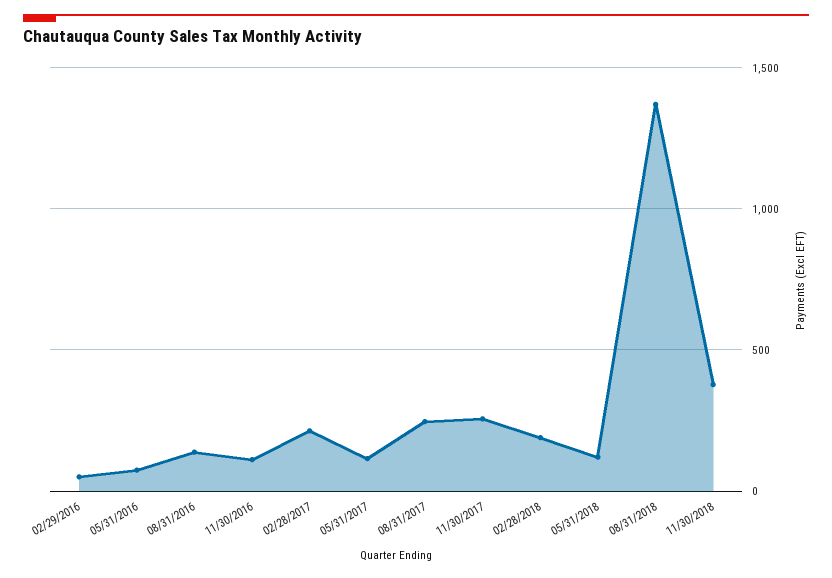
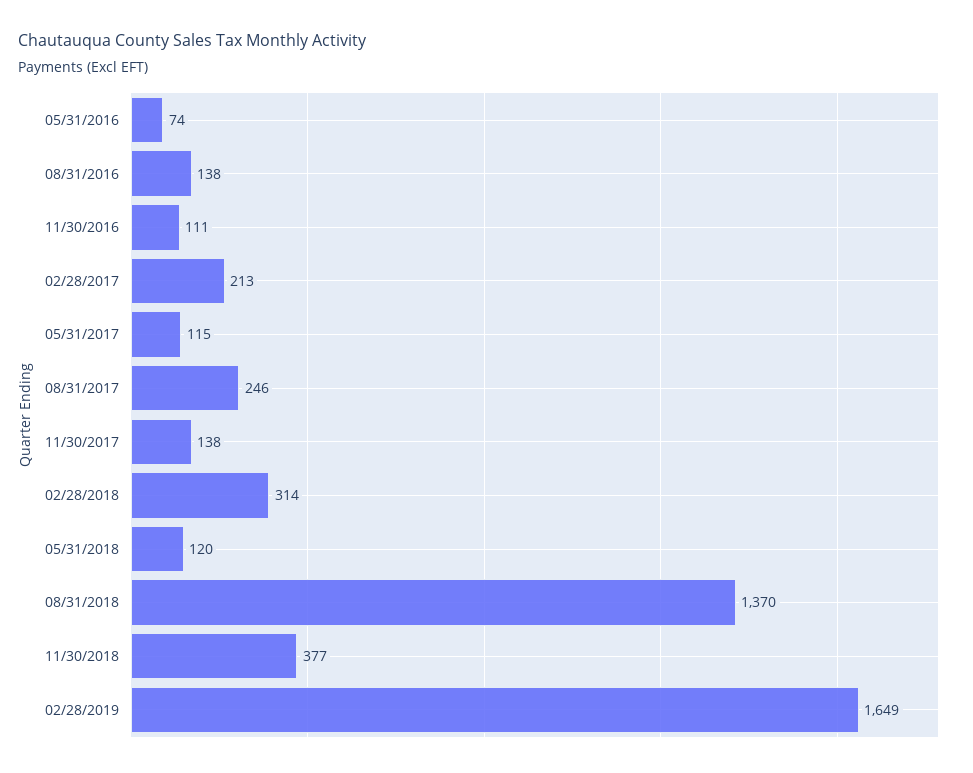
02/29/2016: 50 -> none
11/30/2017: 250 -> 138
02/28/2018: 200 -> 314
02/28/2019: none -> 1649

